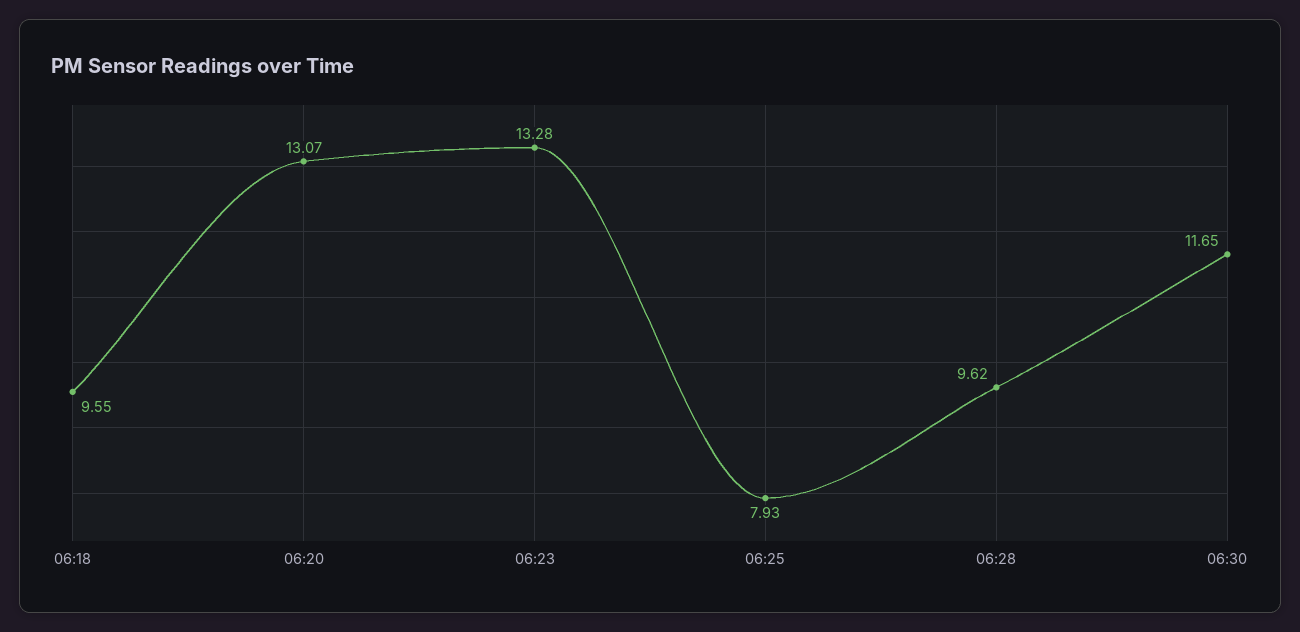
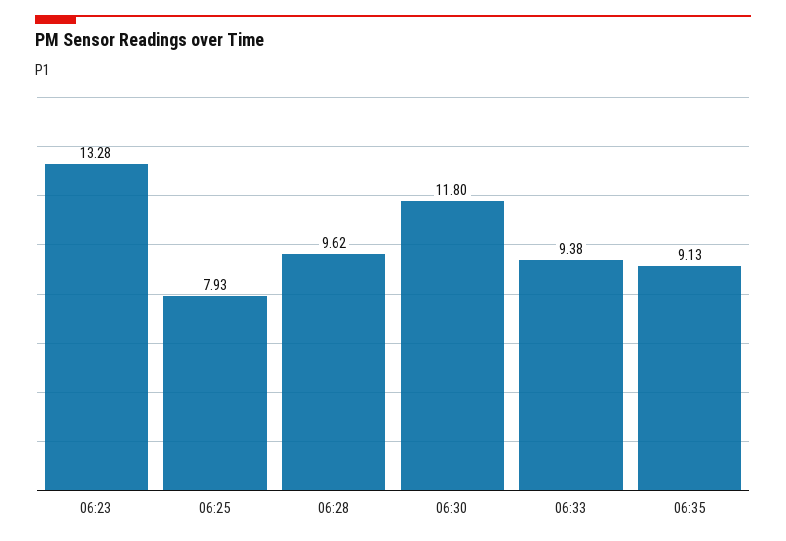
06:18: 9.55 -> none
06:20: 13.07 -> none
06:30: 11.65 -> 11.8
06:33: none -> 9.38
06:35: none -> 9.13

